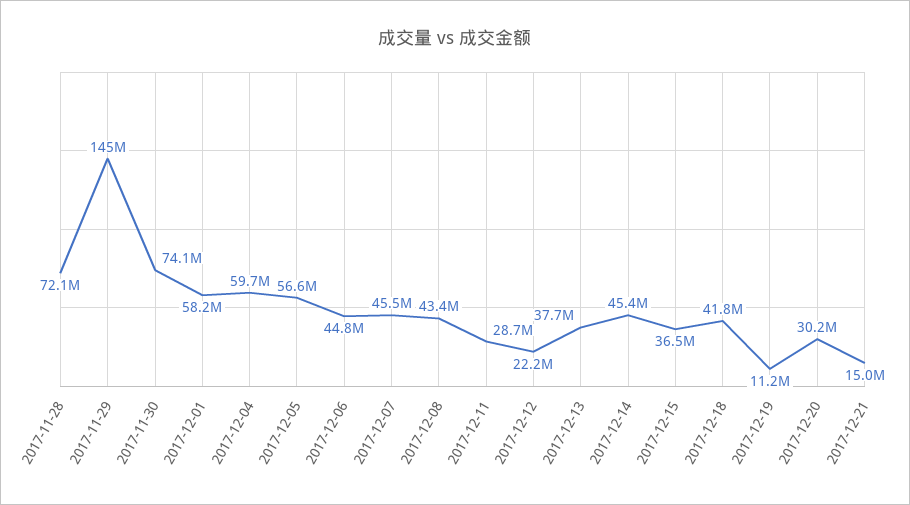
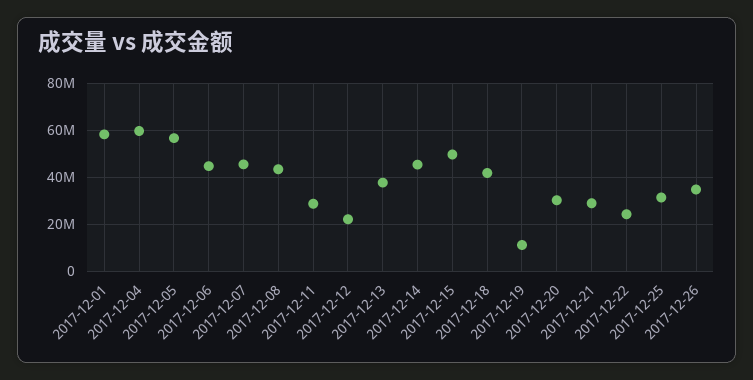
2017-11-28: 72100000 -> none
2017-11-29: 145000000 -> none
2017-11-30: 74100000 -> none
2017-12-15: 36500000 -> 50000000
2017-12-21: 15000000 -> 30000000
2017-12-22: none -> 25000000
2017-12-25: none -> 30000000
2017-12-26: none -> 35000000

